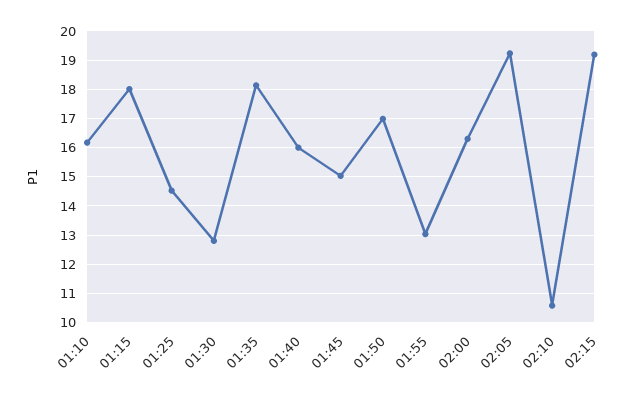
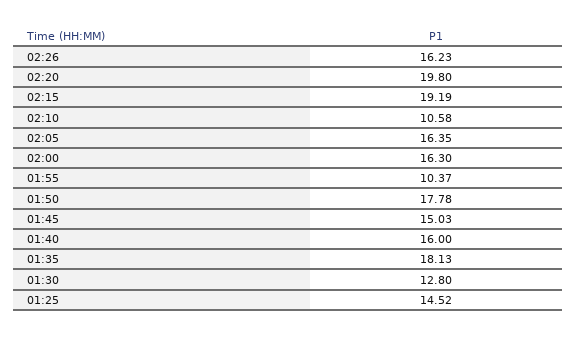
01:10: 16.25 -> none
01:15: 18 -> none
01:50: 17 -> 17.78
01:55: 13 -> 10.37
02:05: 19.25 -> 16.35
02:26: none -> 16.23
02:20: none -> 19.8

